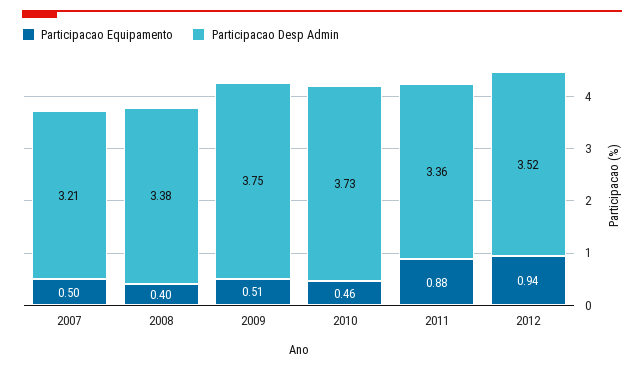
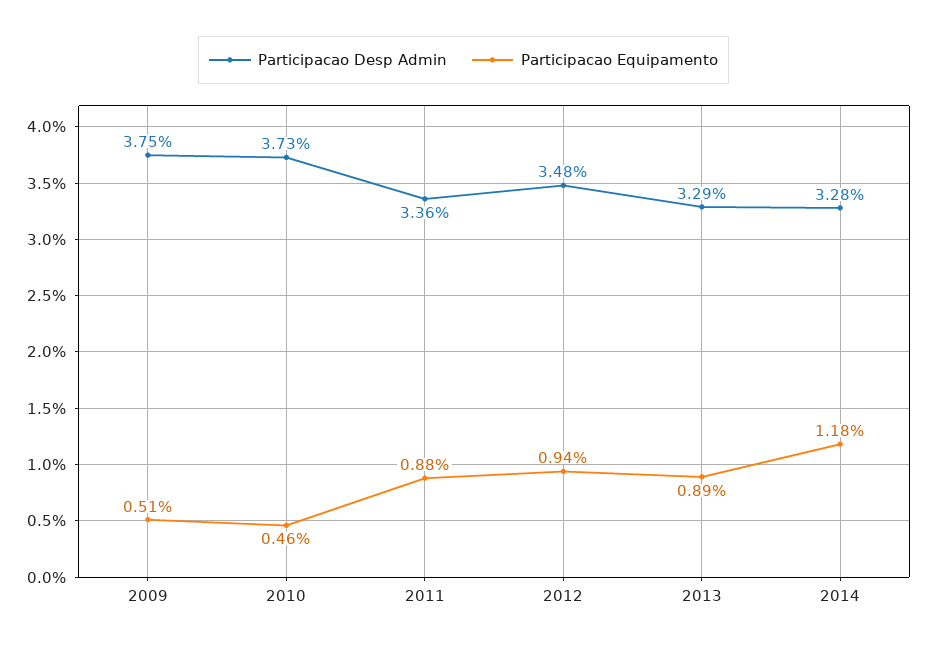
Participacao Equipamento, 2007: 0.5 -> none
Participacao Desp Admin, 2007: 3.21 -> none
Participacao Equipamento, 2008: 0.4 -> none
Participacao Desp Admin, 2008: 3.38 -> none
Participacao Desp Admin, 2012: 3.52 -> 3.48
Participacao Desp Admin, 2013: none -> 3.29
Participacao Equipamento, 2013: none -> 0.89
Participacao Desp Admin, 2014: none -> 3.28
Participacao Equipamento, 2014: none -> 1.18

